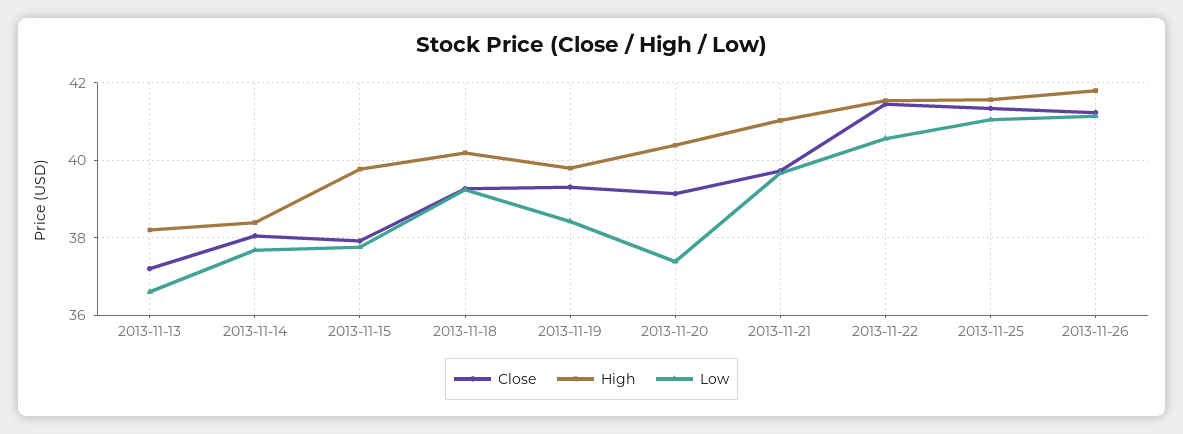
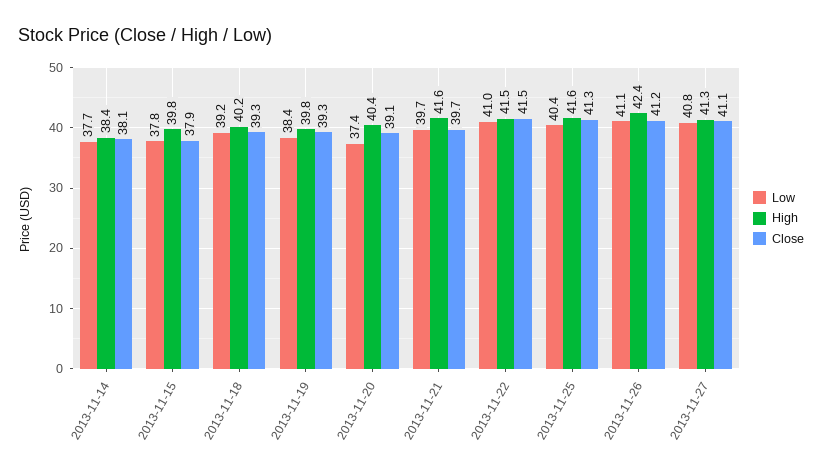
Close, 2013-11-13: 37.2 -> none
High, 2013-11-13: 38.2 -> none
Low, 2013-11-13: 36.6 -> none
High, 2013-11-21: 41 -> 41.6
Low, 2013-11-22: 40.6 -> 41
Low, 2013-11-25: 41 -> 40.4
High, 2013-11-26: 41.8 -> 42.4
Low, 2013-11-27: none -> 40.8
High, 2013-11-27: none -> 41.3
Close, 2013-11-27: none -> 41.1

